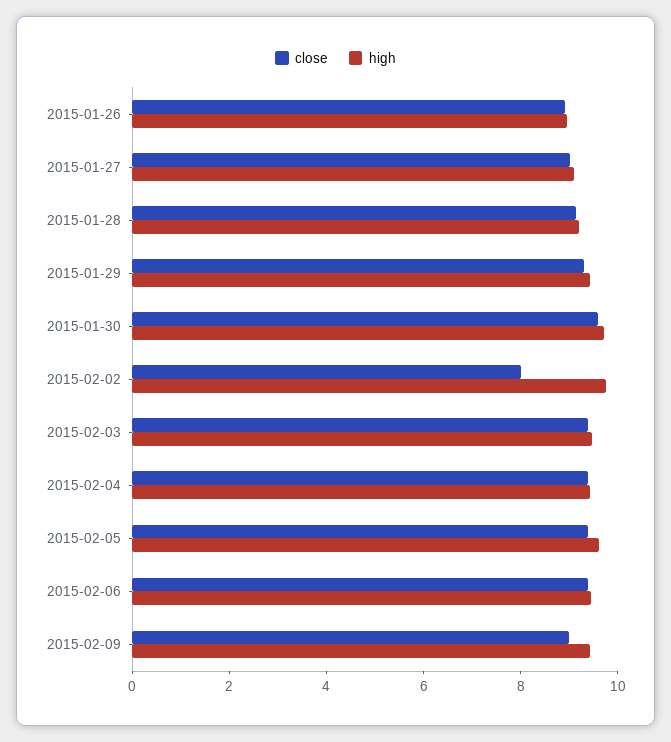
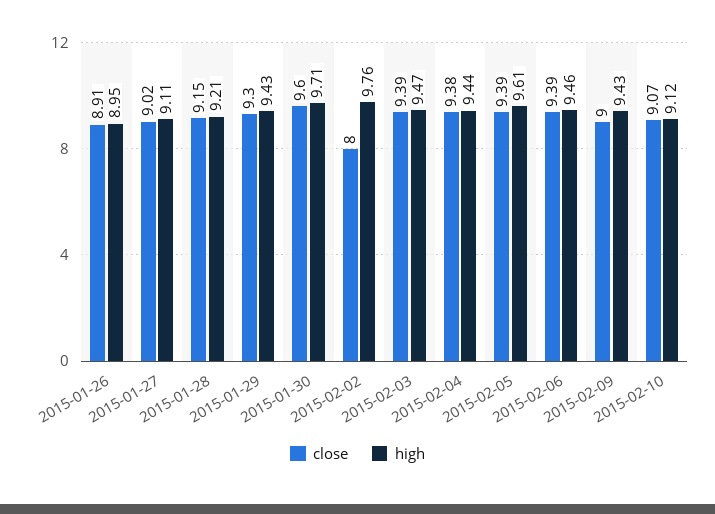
close, 2015-02-10: none -> 9.07
high, 2015-02-10: none -> 9.12

